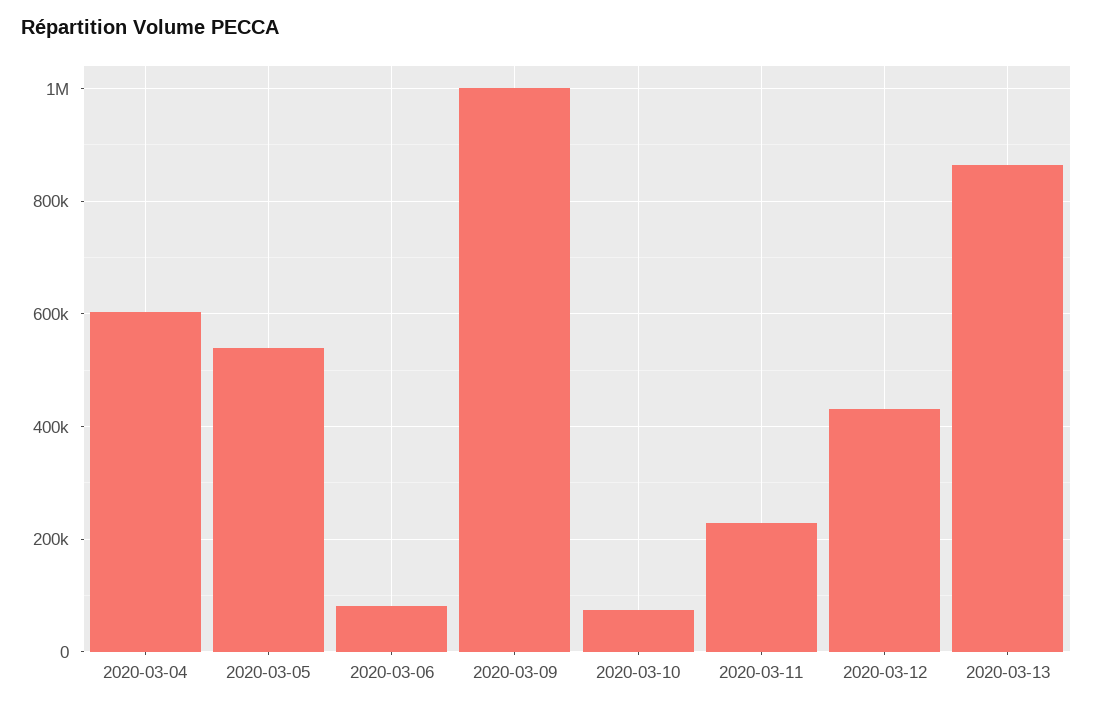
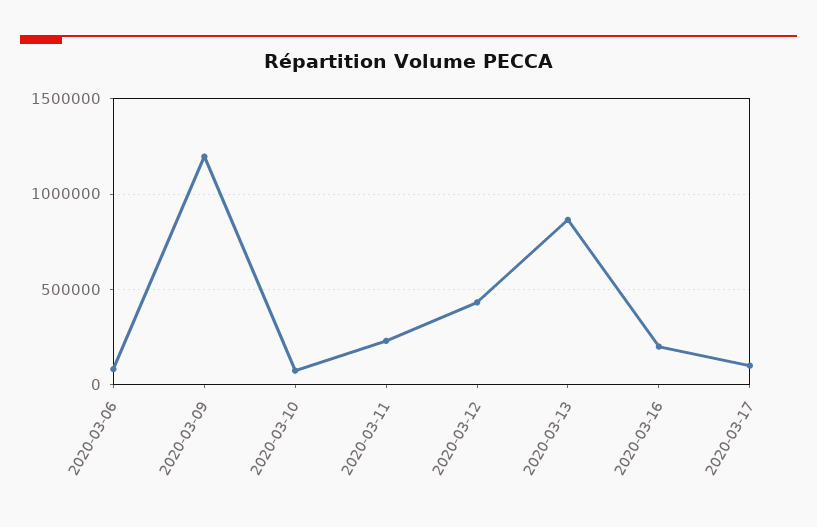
2020-03-04: 600000 -> none
2020-03-05: 540000 -> none
2020-03-09: 1000000 -> 1200000
2020-03-16: none -> 200000
2020-03-17: none -> 100000

